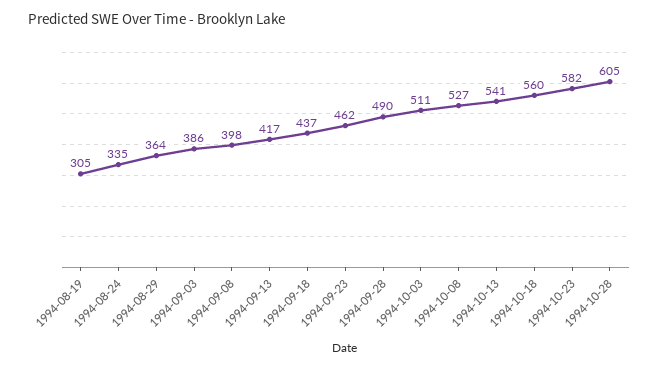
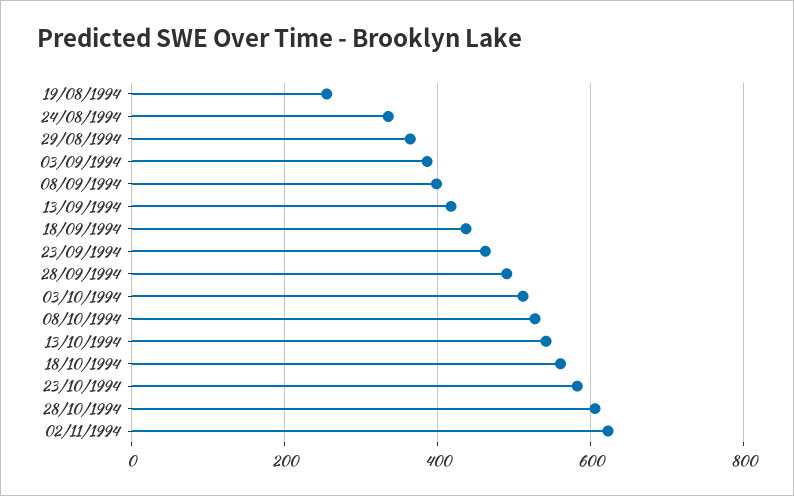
1994-08-19: 305 -> 260
02/11/1994: none -> 620

